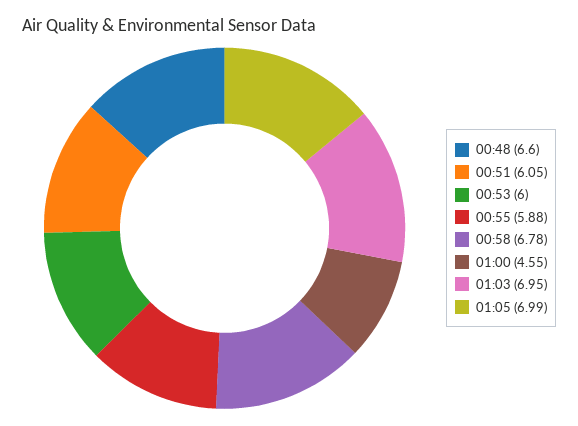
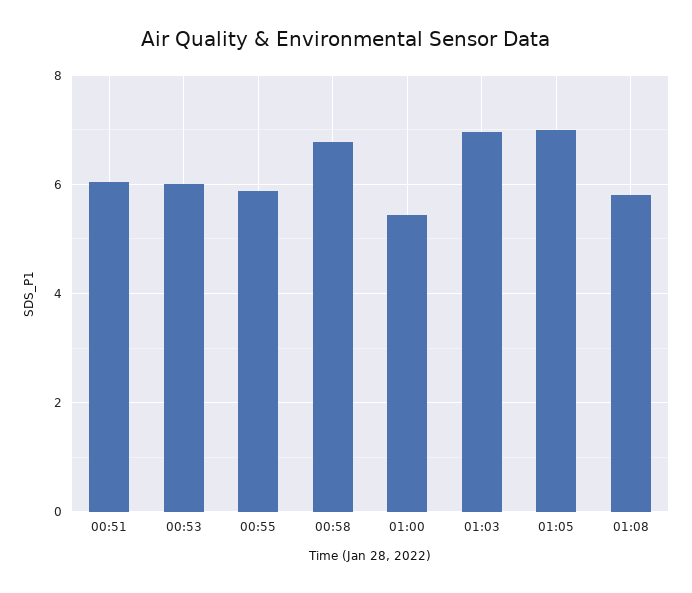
00:48: 6.6 -> none
01:00: 4.55 -> 5.4
01:08: none -> 5.8

